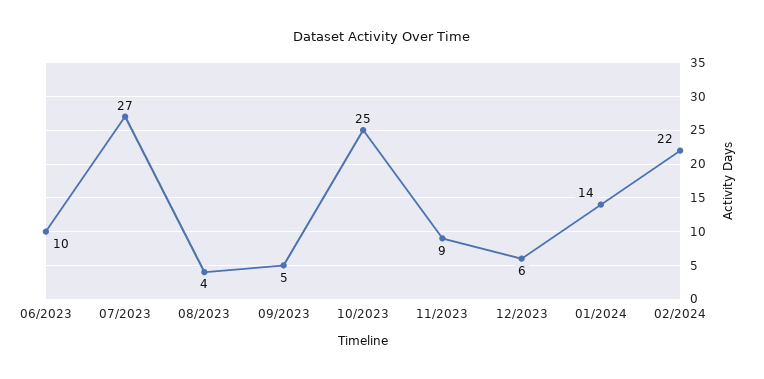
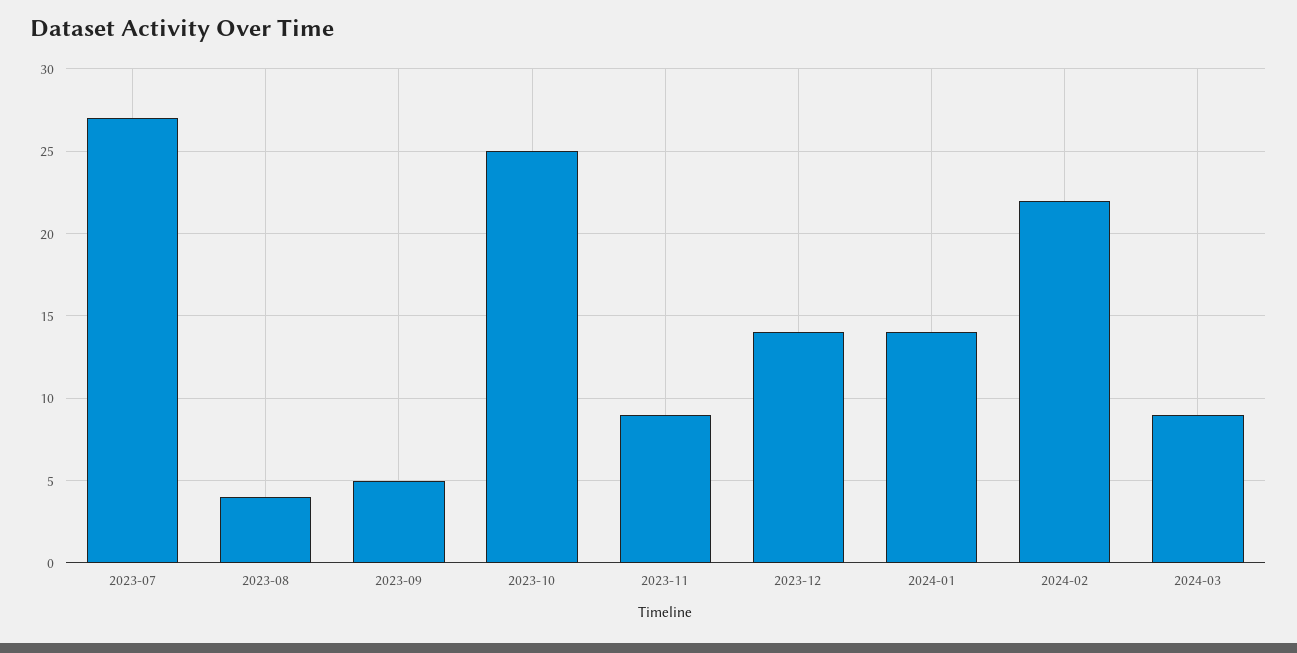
06/2023: 10 -> none
12/2023: 6 -> 14
2024-03: none -> 9

